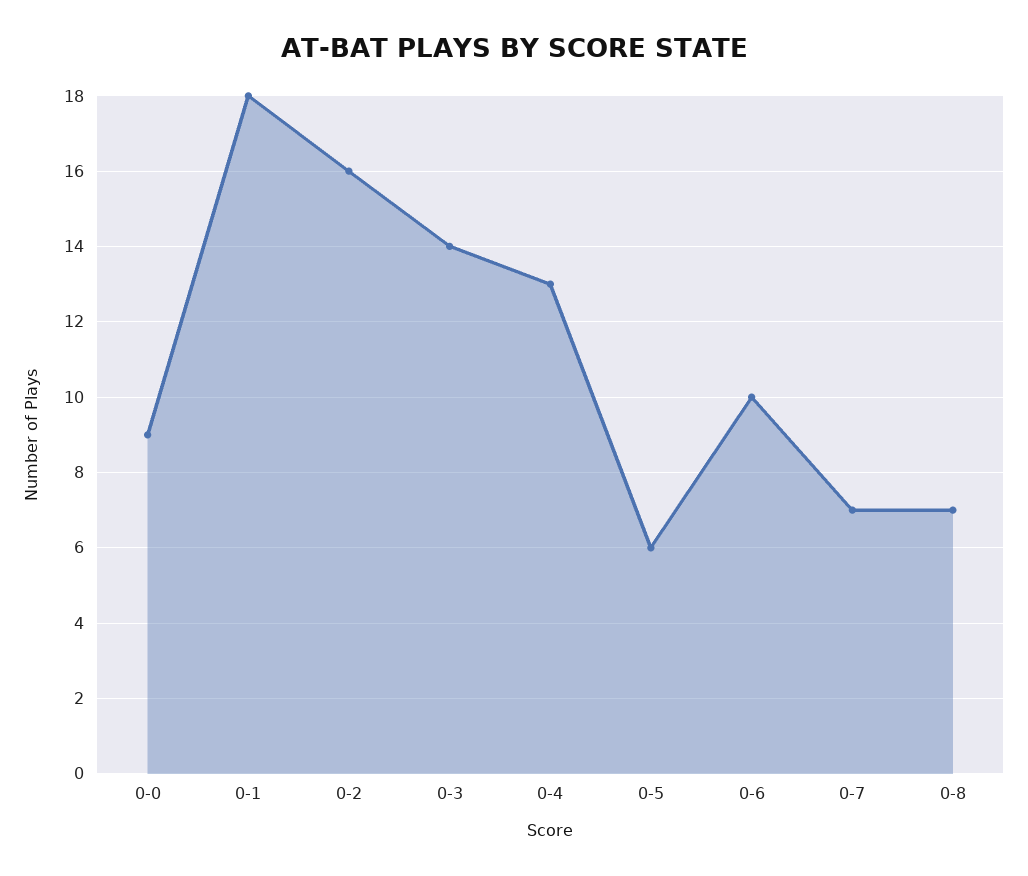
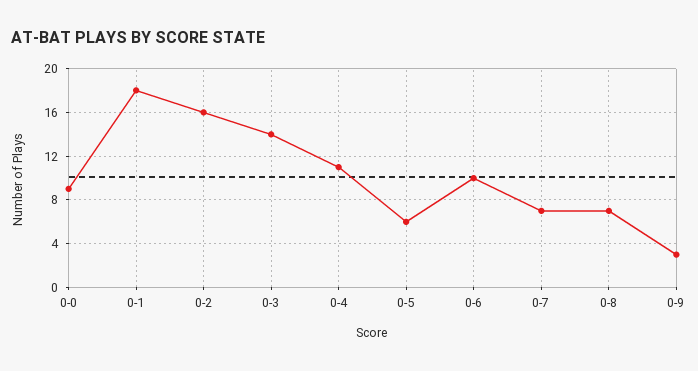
0-4: 13 -> 11
0-9: none -> 3

